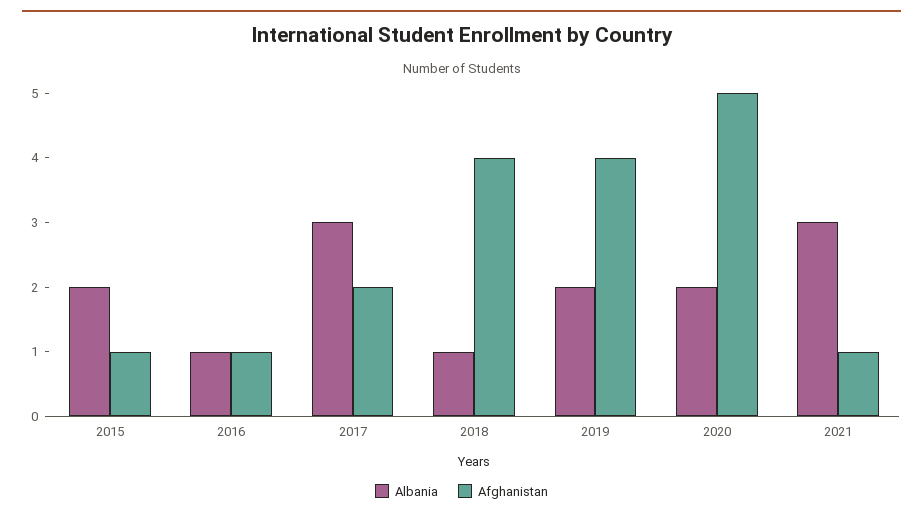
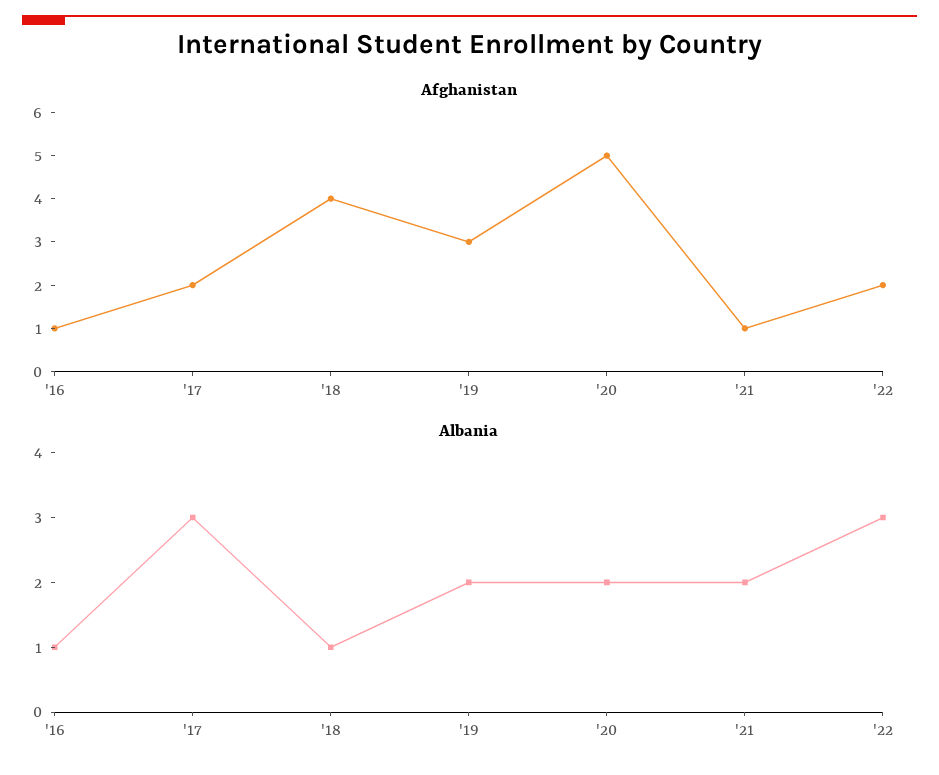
Albania, 2015: 2 -> none
Afghanistan, 2015: 1 -> none
Afghanistan, 2019: 4 -> 3
Albania, 2021: 3 -> 2
Afghanistan, '22: none -> 2
Albania, '22: none -> 3

